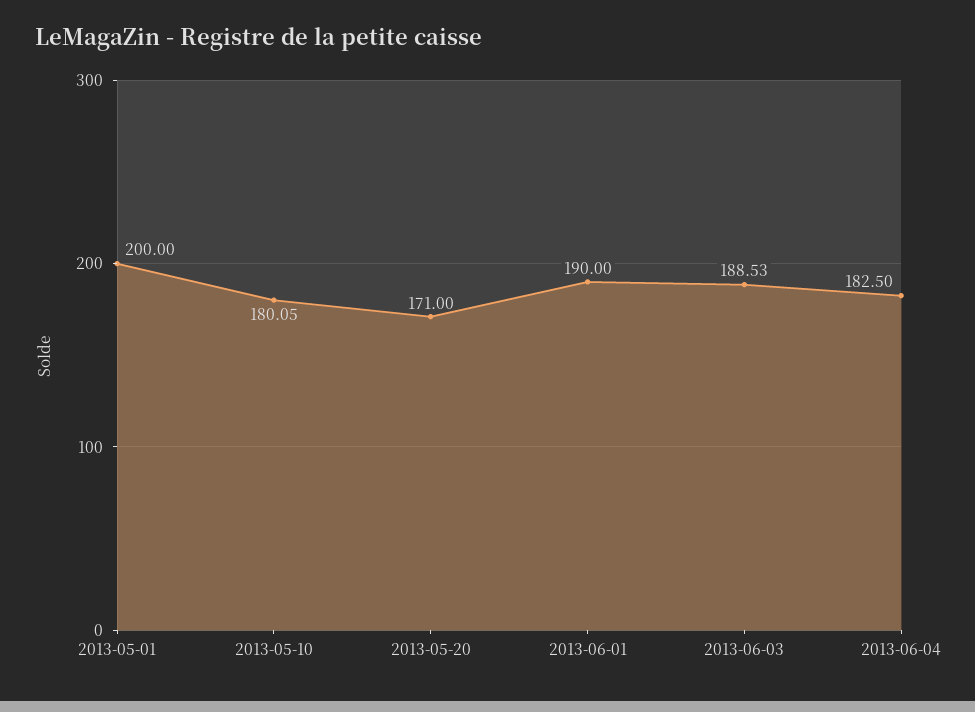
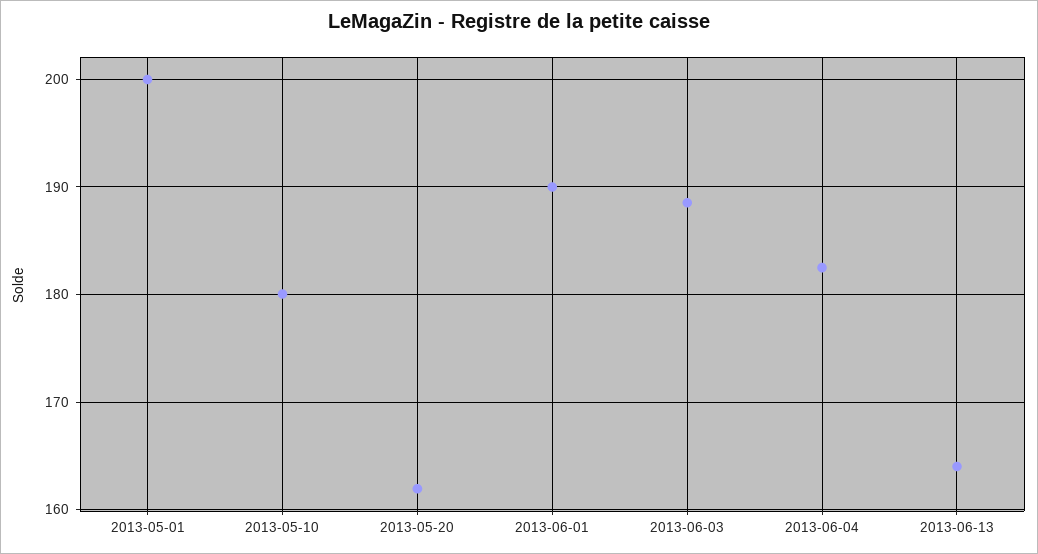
2013-05-20: 171 -> 162
2013-06-13: none -> 164

